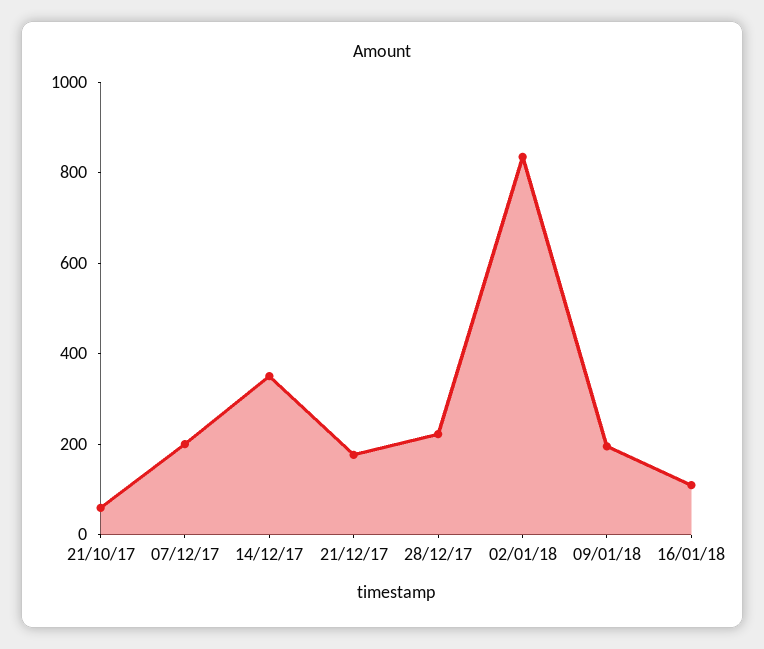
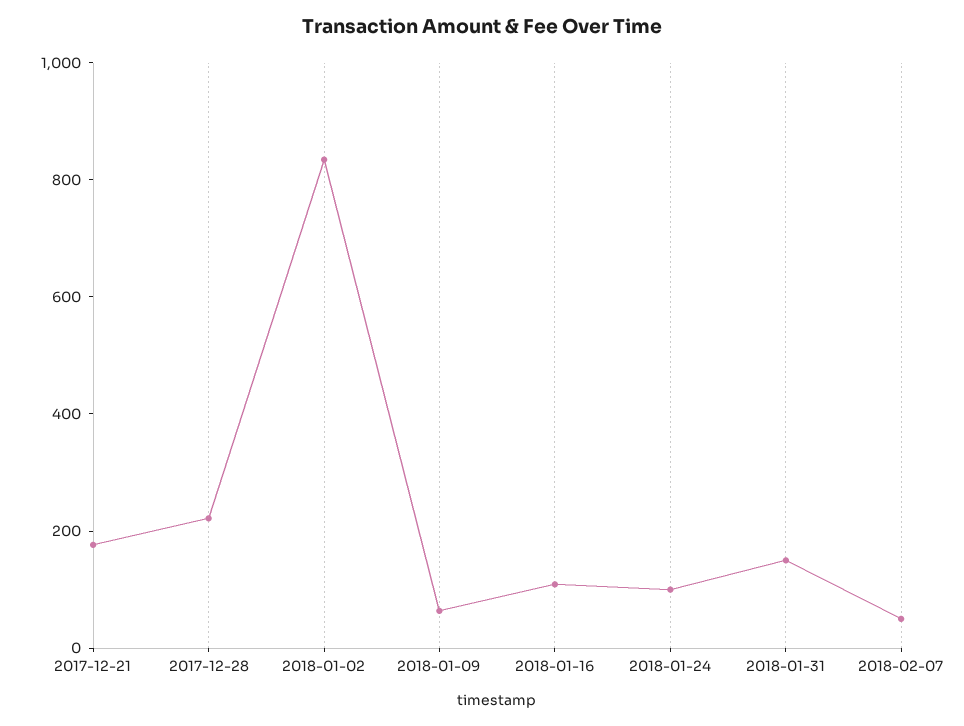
21/10/17: 50 -> none
07/12/17: 200 -> none
14/12/17: 350 -> none
09/01/18: 200 -> 50
2018-01-24: none -> 100
2018-01-31: none -> 150
2018-02-07: none -> 50

